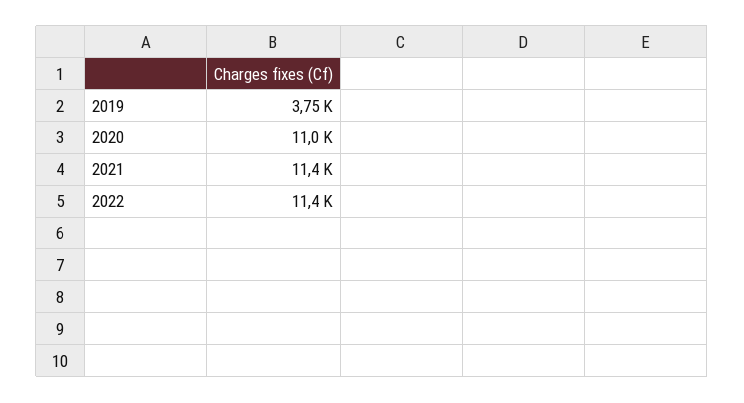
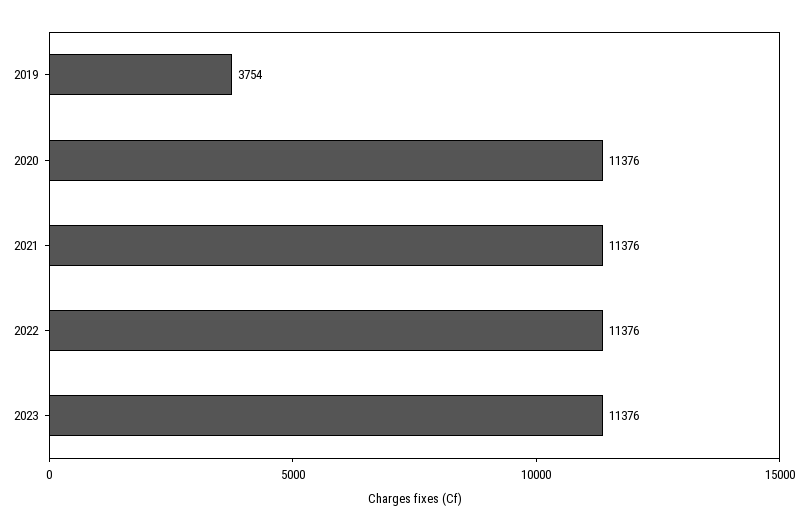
2020: 11000 -> 11376
2023: none -> 11376

